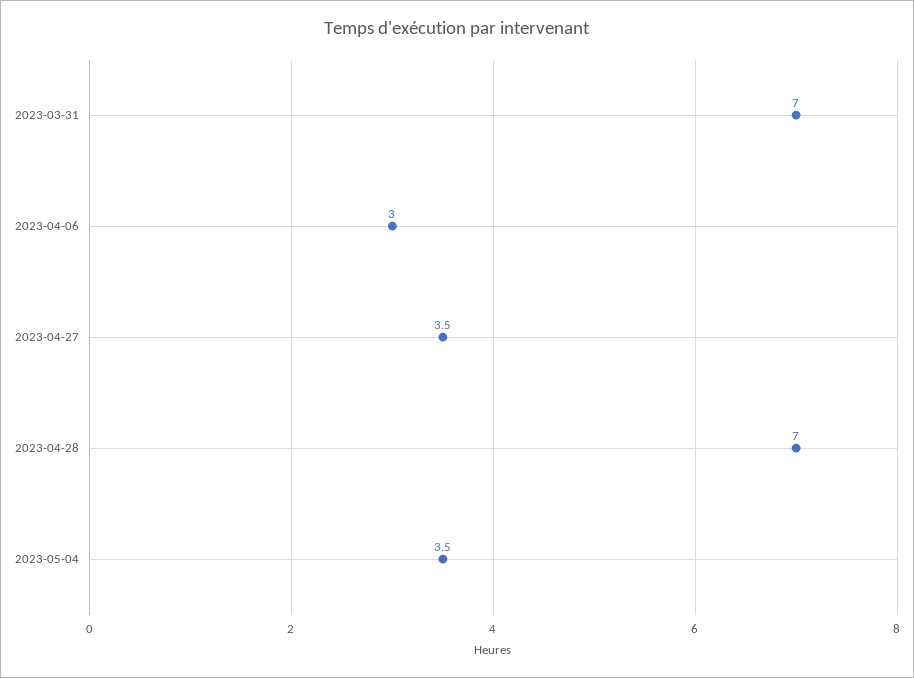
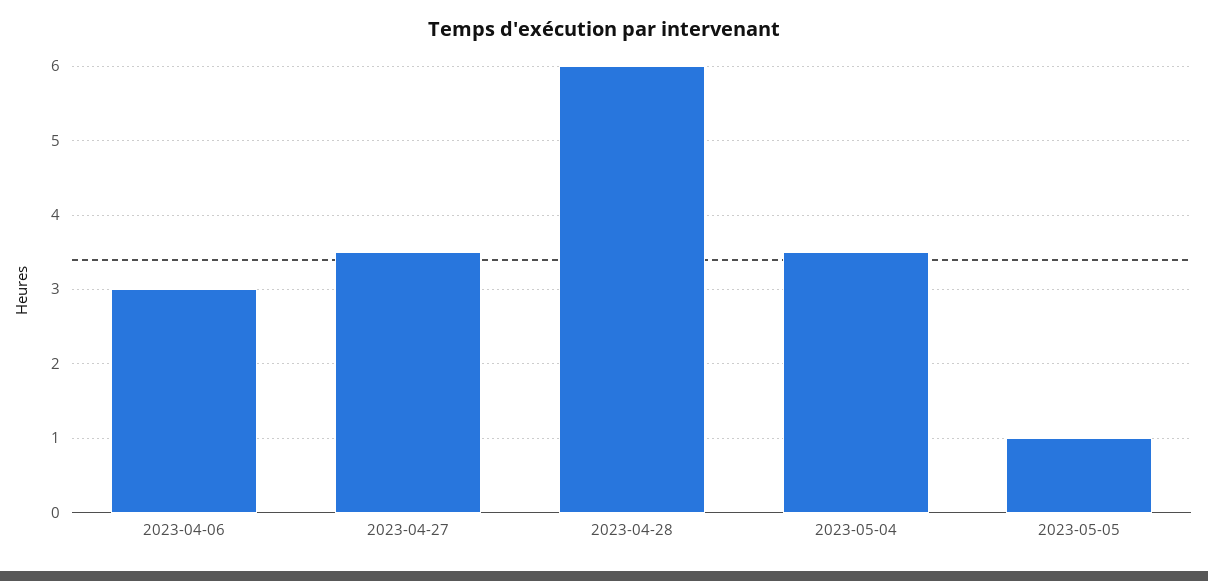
2023-03-31: 7 -> none
2023-04-28: 7 -> 6
2023-05-05: none -> 1

